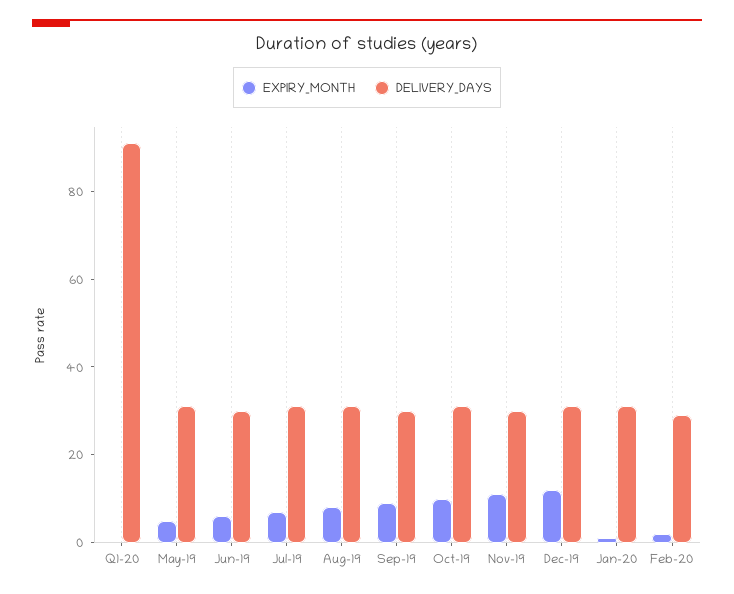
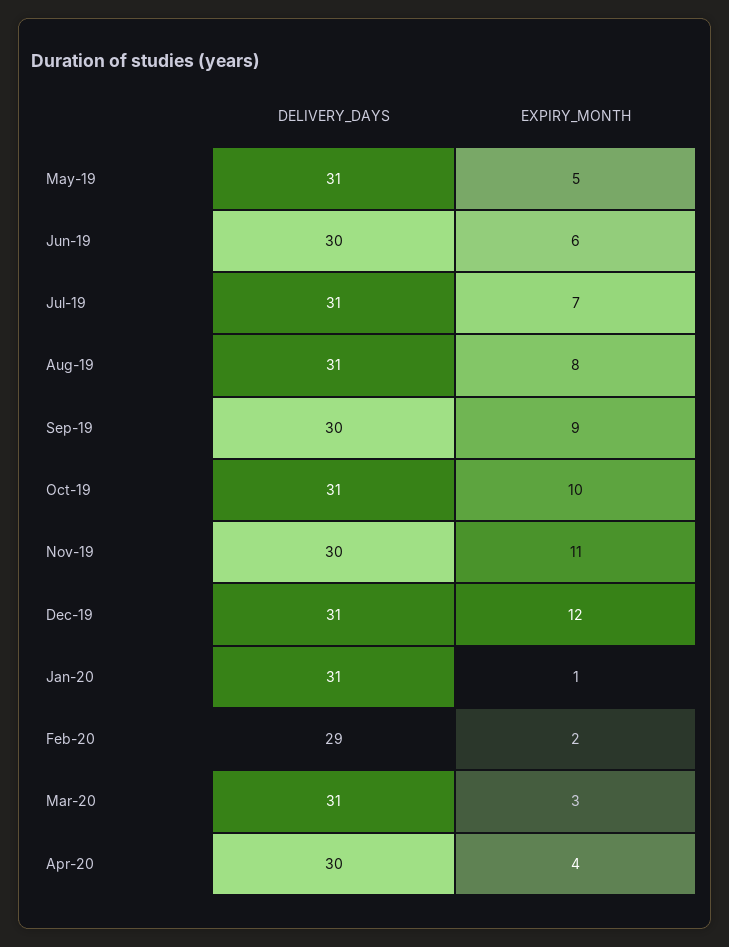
EXPIRY_MONTH, Q1-20: 0 -> none
DELIVERY_DAYS, Q1-20: 90 -> none
DELIVERY_DAYS, Mar-20: none -> 31
EXPIRY_MONTH, Mar-20: none -> 3
DELIVERY_DAYS, Apr-20: none -> 30
EXPIRY_MONTH, Apr-20: none -> 4

